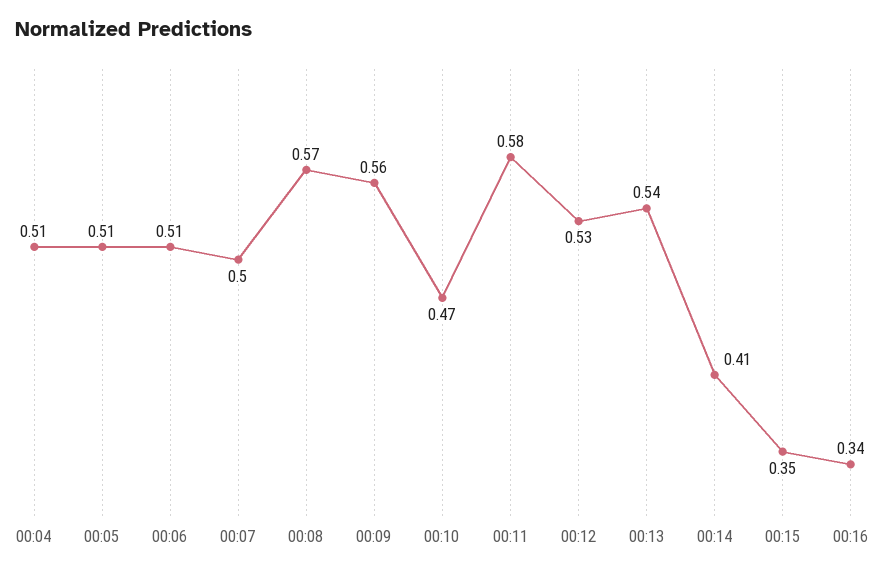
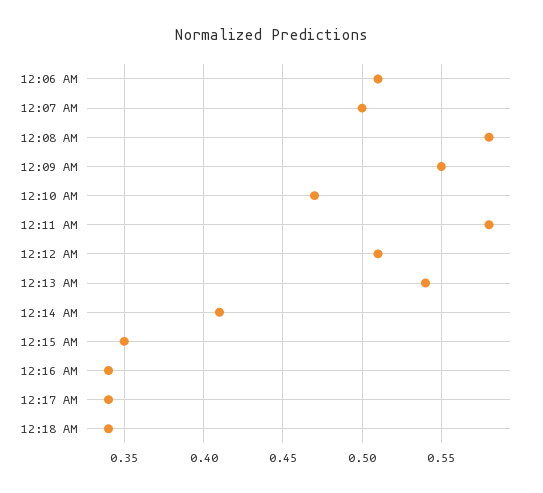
00:04: 0.51 -> none
00:05: 0.51 -> none
00:08: 0.57 -> 0.58
00:09: 0.56 -> 0.55
00:12: 0.53 -> 0.51
12:17 AM: none -> 0.34
12:18 AM: none -> 0.34

